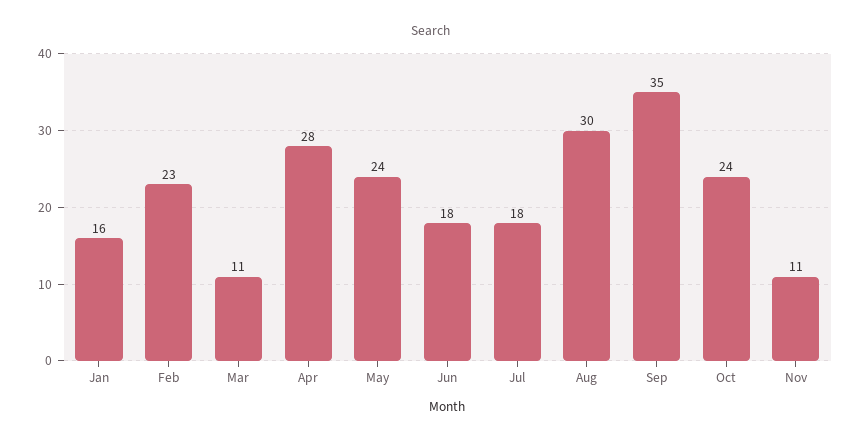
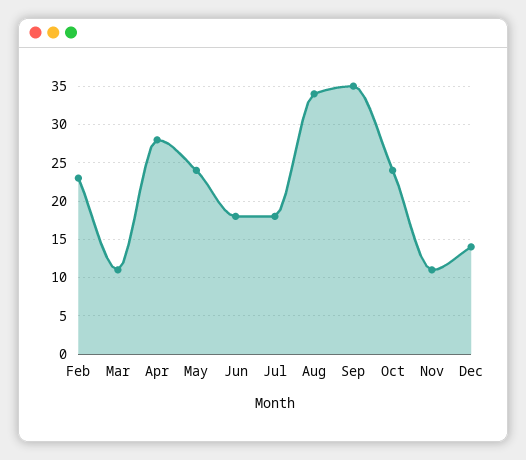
Jan: 16 -> none
Aug: 30 -> 34
Dec: none -> 14

